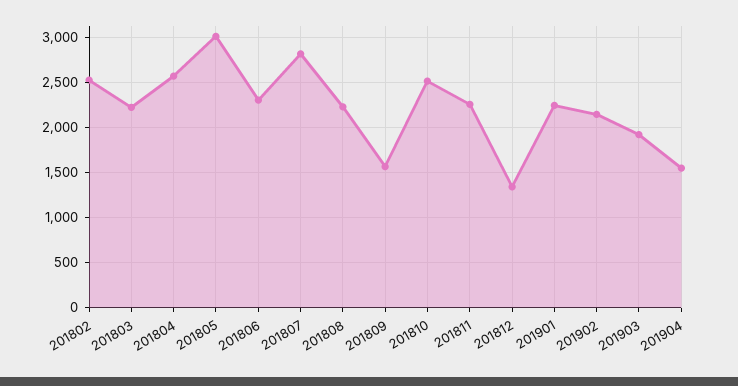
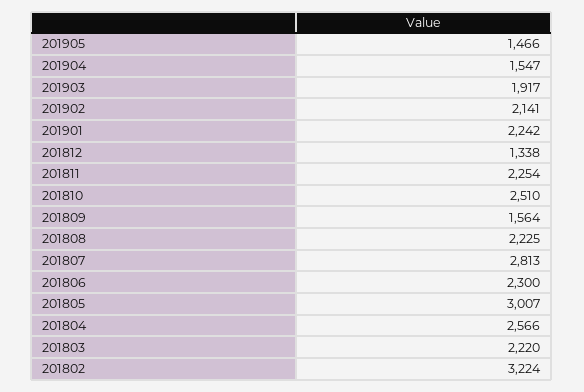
201802: 2500 -> 3224
201905: none -> 1466

